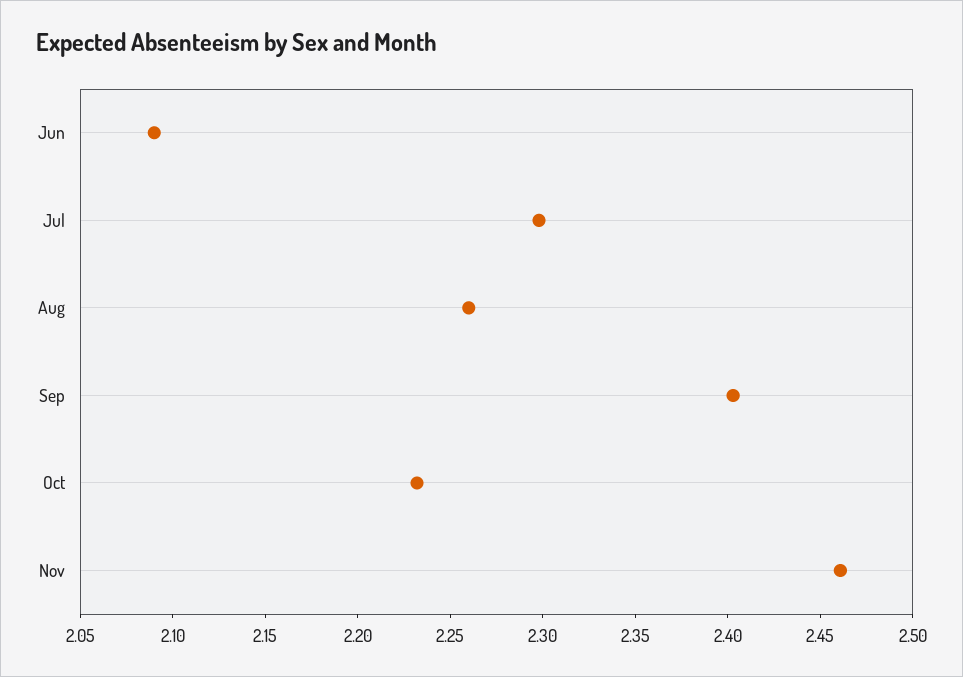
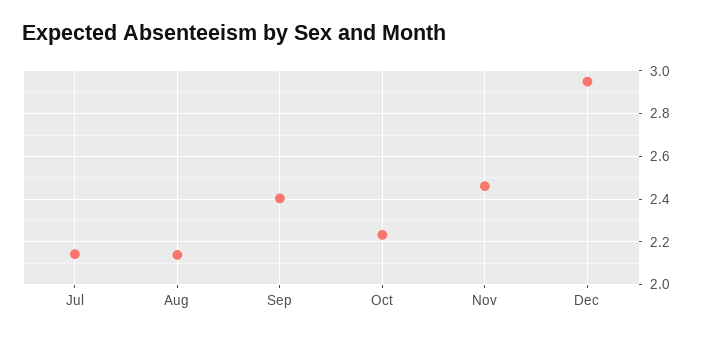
Jun: 2.09 -> none
Jul: 2.3 -> 2.15
Aug: 2.26 -> 2.15
Dec: none -> 2.95

